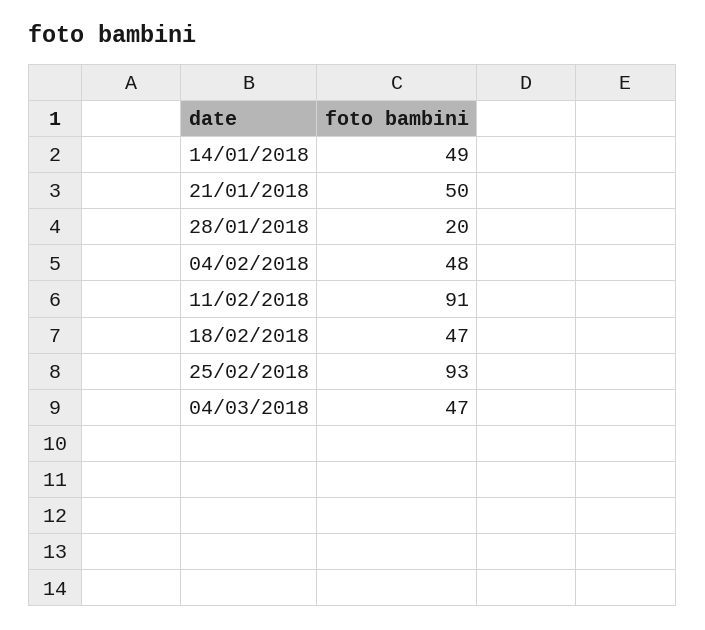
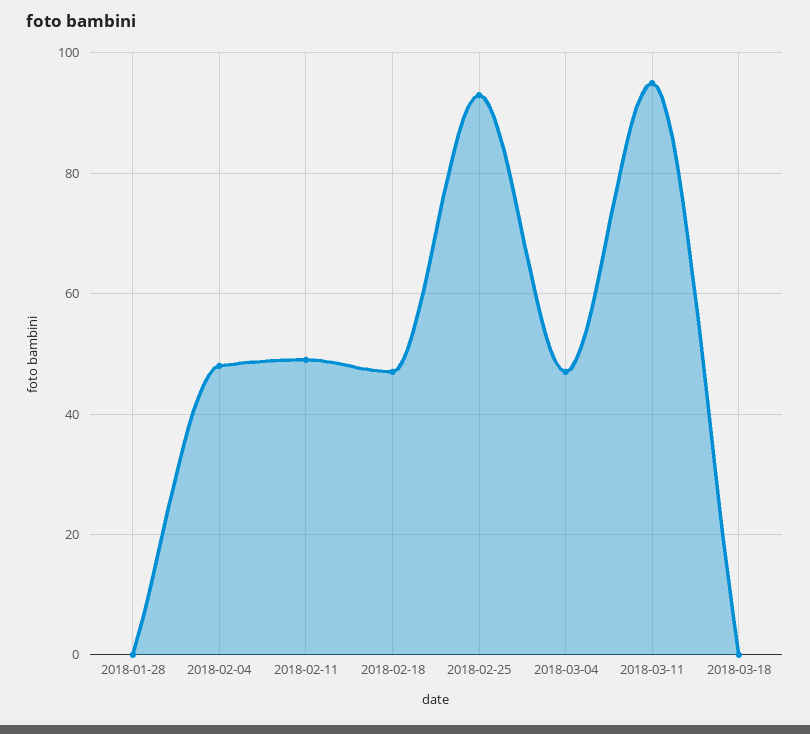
14/01/2018: 49 -> none
21/01/2018: 50 -> none
28/01/2018: 20 -> 0
11/02/2018: 91 -> 50
2018-03-11: none -> 95
2018-03-18: none -> 0

